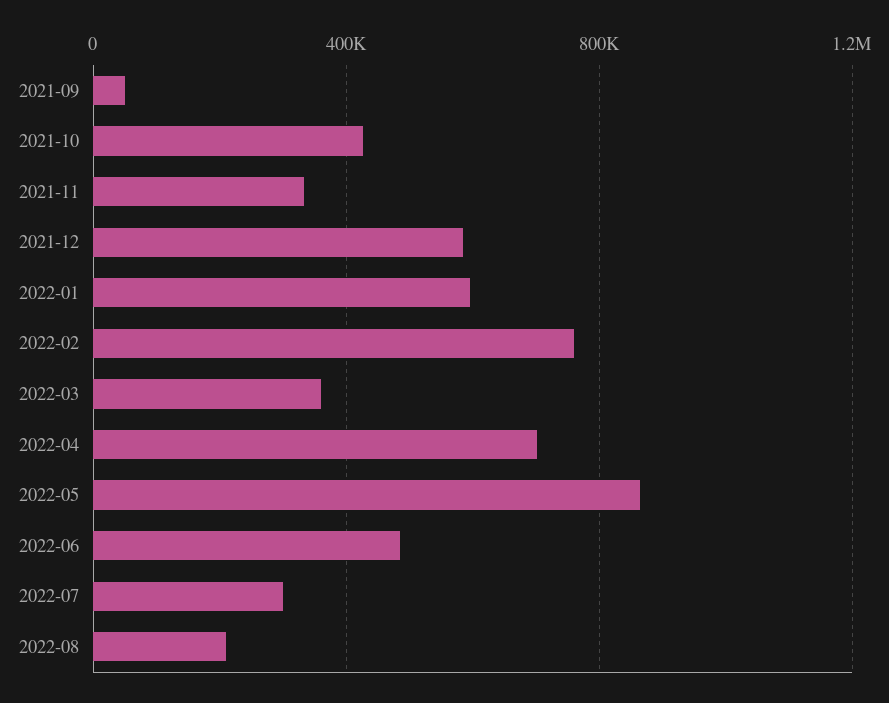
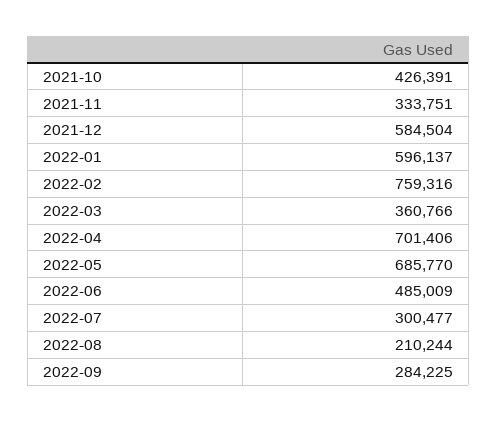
2021-09: 50000 -> none
2022-05: 850000 -> 685770
2022-09: none -> 284225

